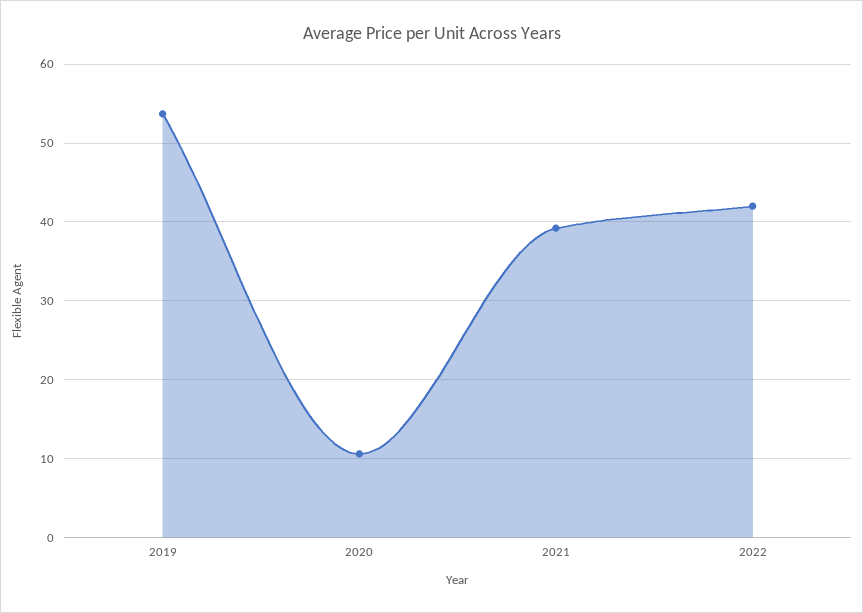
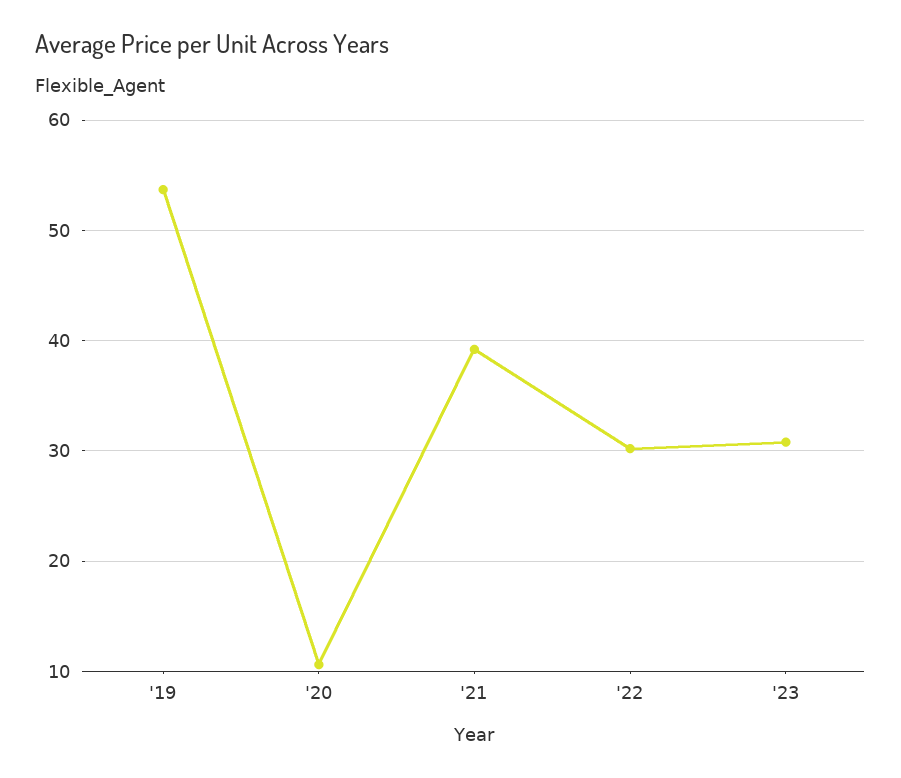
2022: 42 -> 30
'23: none -> 31

